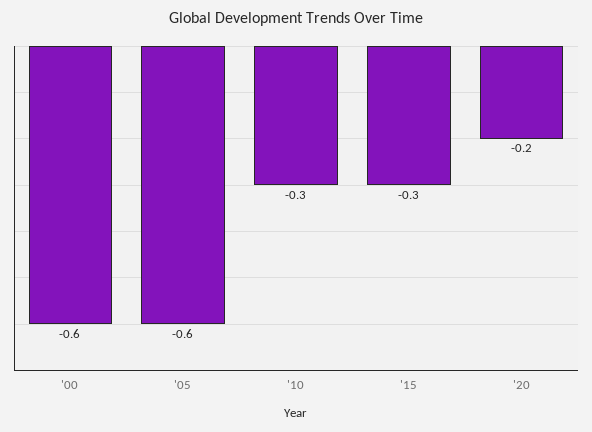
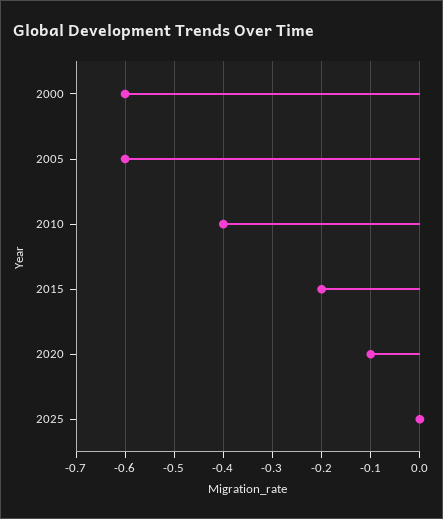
'10: -0.3 -> -0.4
'15: -0.3 -> -0.2
'20: -0.2 -> -0.1
2025: none -> 0

